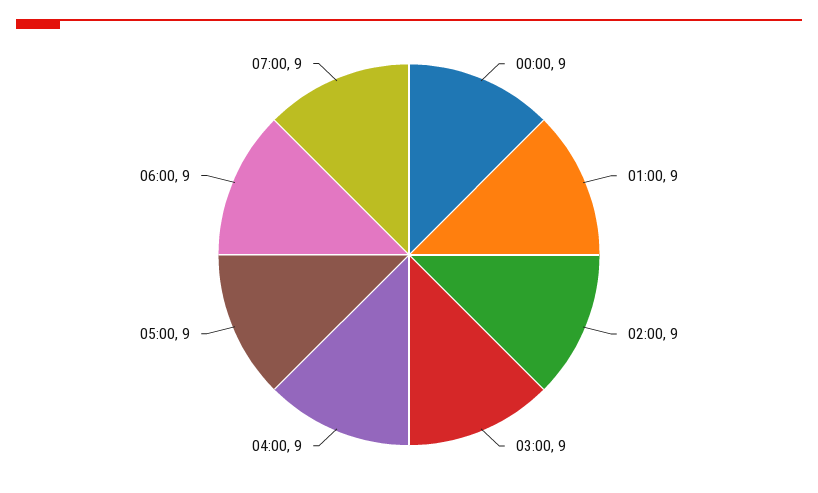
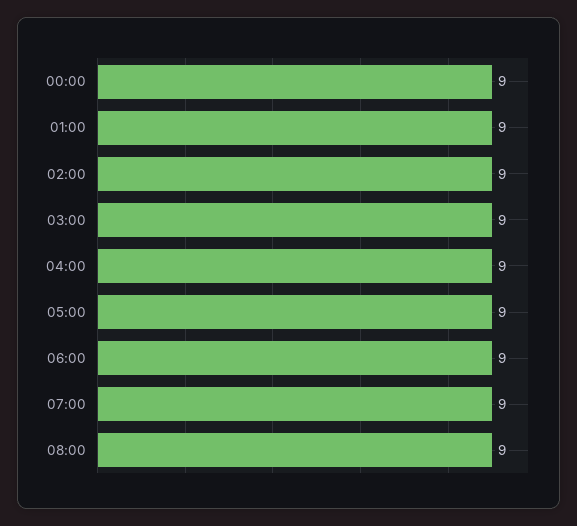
08:00: none -> 9

